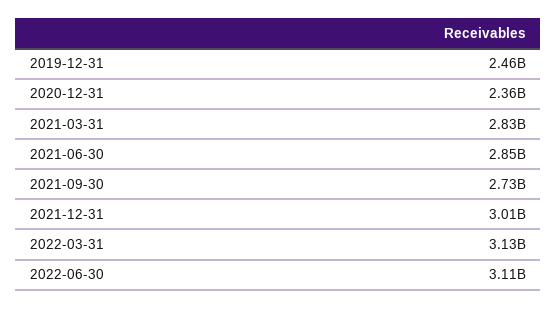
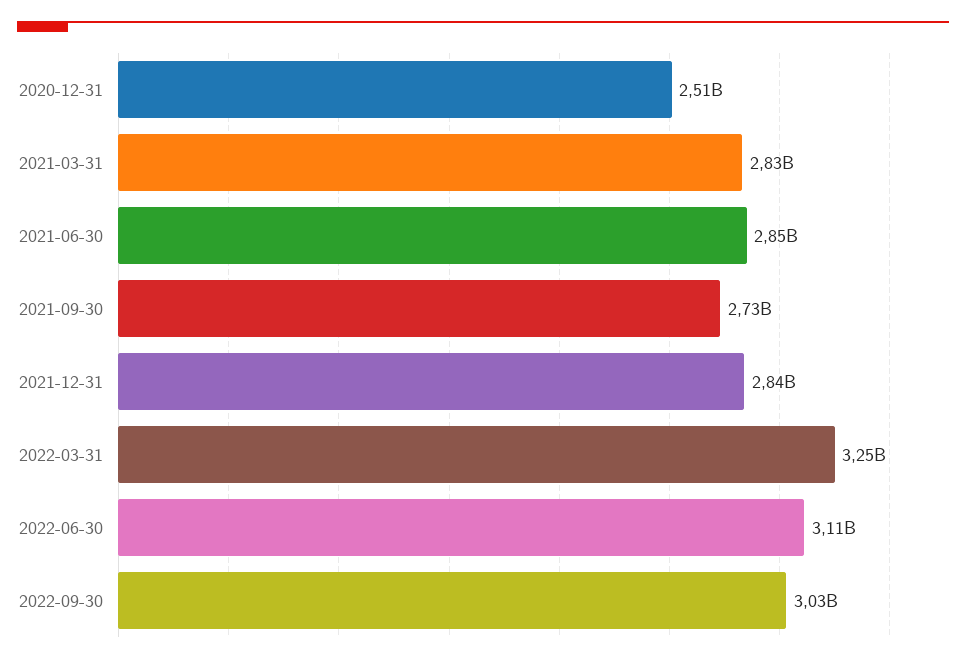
2019-12-31: 2460000000 -> none
2020-12-31: 2360000000 -> 2510000000
2021-12-31: 3010000000 -> 2840000000
2022-03-31: 3130000000 -> 3250000000
2022-09-30: none -> 3030000000

